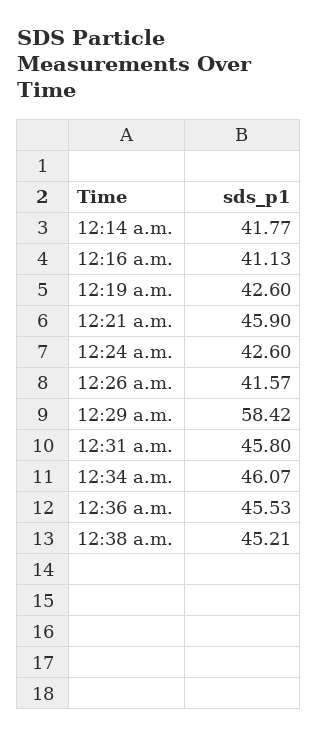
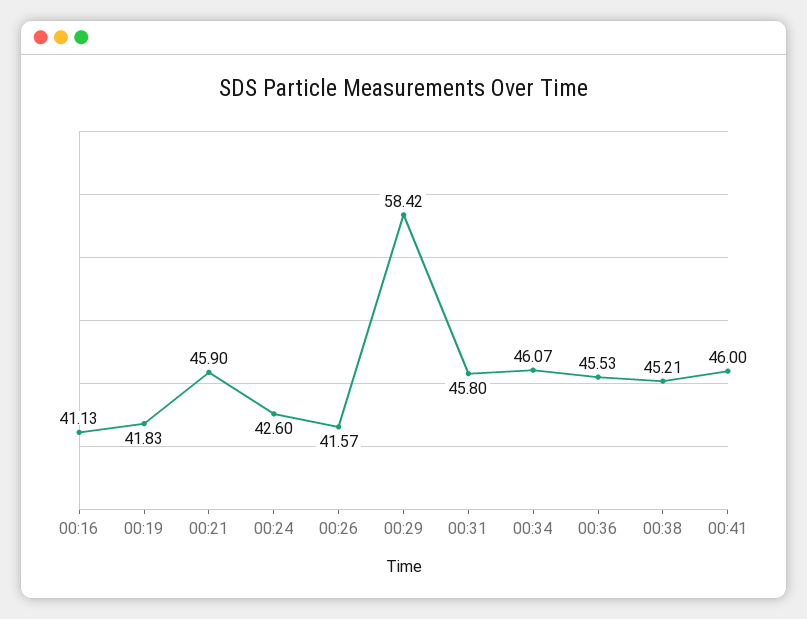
12:14 a.m.: 41.77 -> none
12:19 a.m.: 42.6 -> 41.83
00:41: none -> 46

